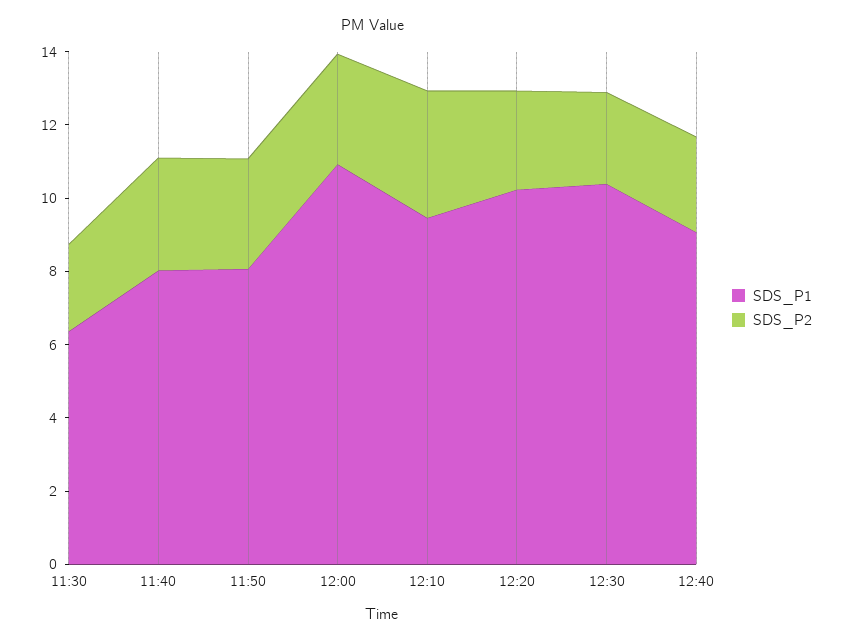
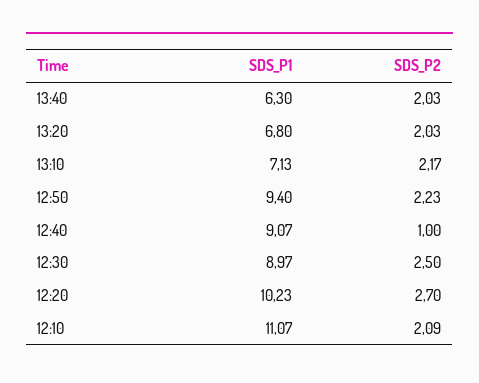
SDS_P1, 11:30: 6.5 -> none
SDS_P2, 11:30: 2.5 -> none
SDS_P1, 11:40: 8 -> none
SDS_P2, 11:40: 3 -> none
SDS_P1, 11:50: 8 -> none
SDS_P2, 11:50: 3 -> none
SDS_P1, 12:00: 11 -> none
SDS_P2, 12:00: 3 -> none
SDS_P1, 12:10: 9.5 -> 11.07
SDS_P2, 12:10: 3.5 -> 2.09
SDS_P1, 12:30: 10.5 -> 8.97
SDS_P2, 12:40: 2.5 -> 1
SDS_P1, 13:40: none -> 6.3
SDS_P2, 13:40: none -> 2.03
SDS_P1, 13:20: none -> 6.8
SDS_P2, 13:20: none -> 2.03
SDS_P1, 13:10: none -> 7.13
SDS_P2, 13:10: none -> 2.17
SDS_P1, 12:50: none -> 9.4
SDS_P2, 12:50: none -> 2.23

